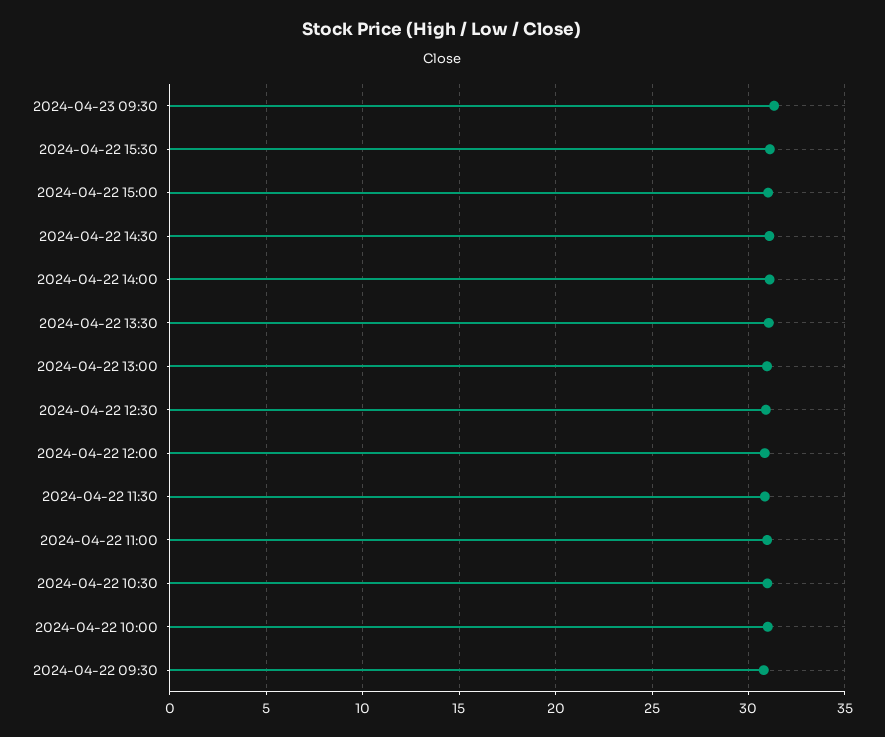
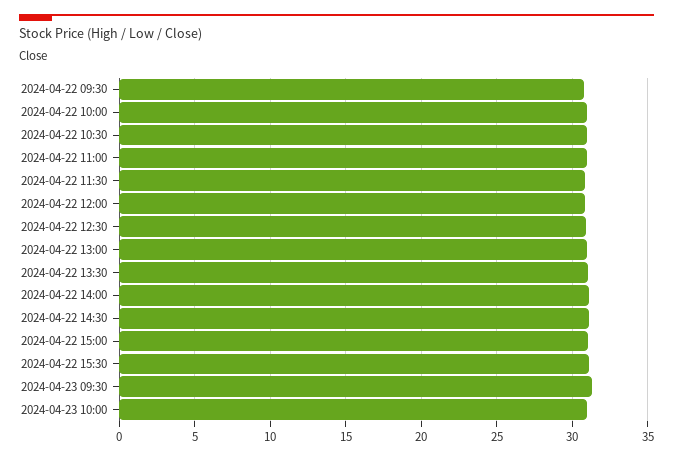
2024-04-23 10:00: none -> 31

